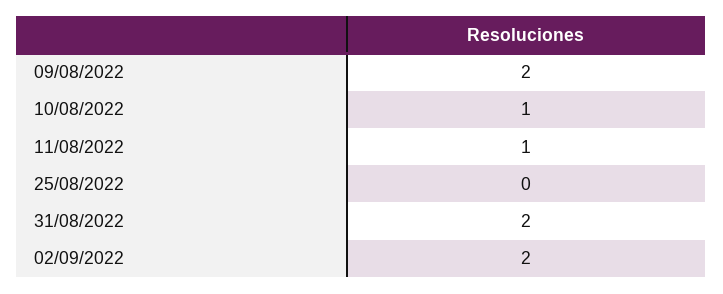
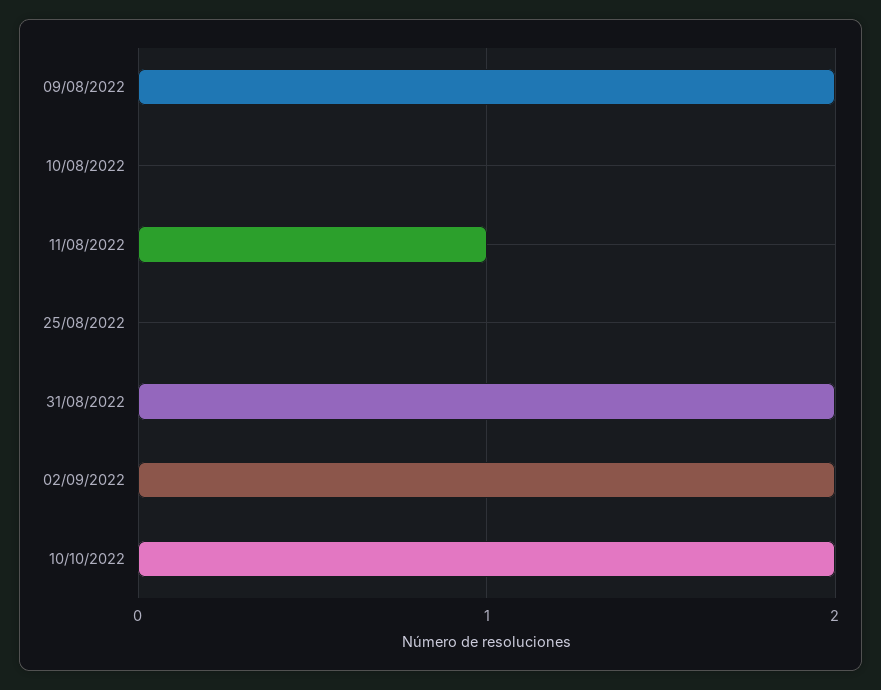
10/08/2022: 1 -> 0
10/10/2022: none -> 2

